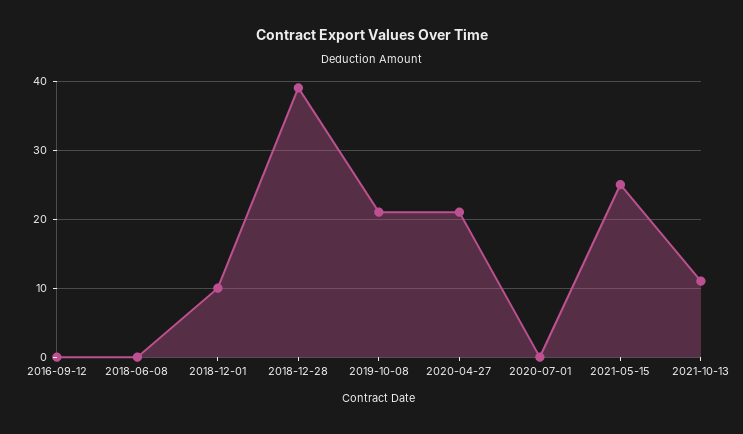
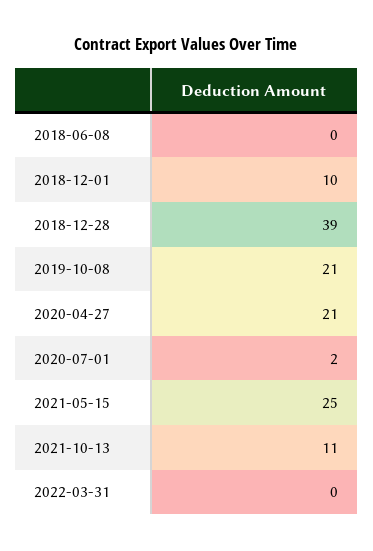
2016-09-12: 0 -> none
2020-07-01: 0 -> 2
2022-03-31: none -> 0

